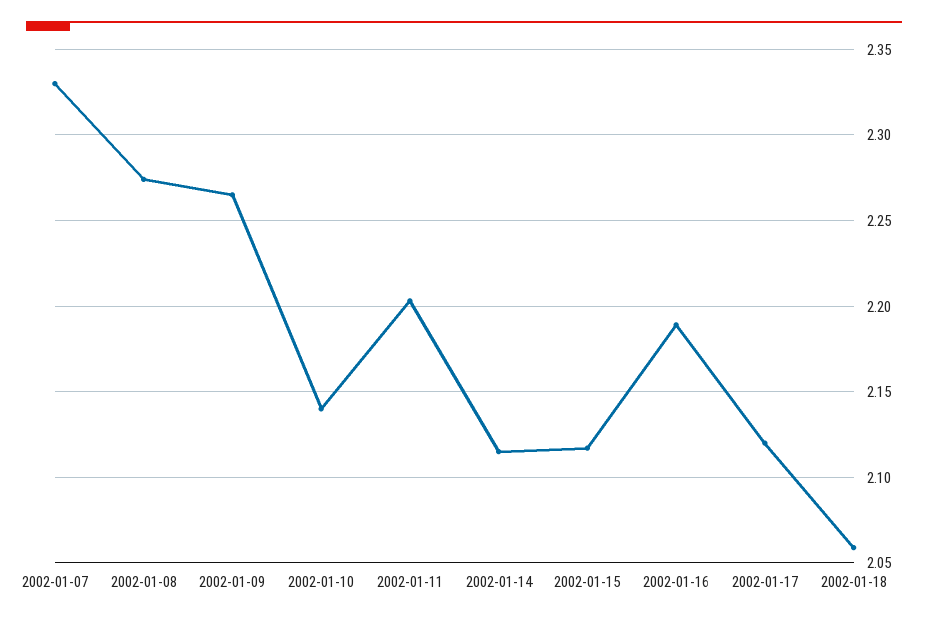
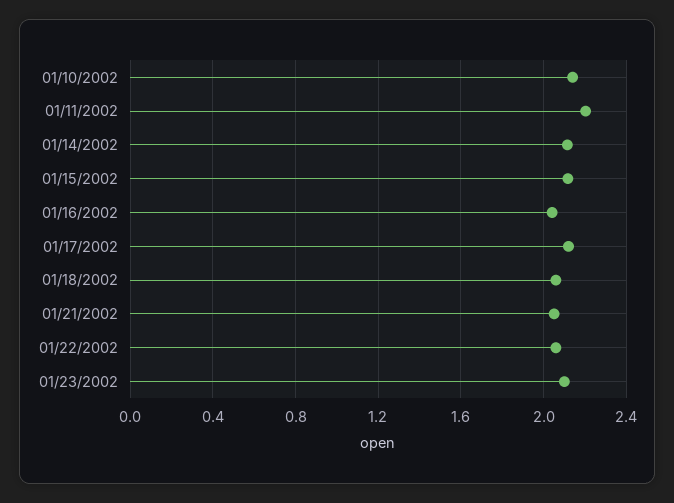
2002-01-07: 2.33 -> none
2002-01-08: 2.275 -> none
2002-01-09: 2.265 -> none
2002-01-16: 2.19 -> 2.05
01/21/2002: none -> 2.05
01/22/2002: none -> 2.05
01/23/2002: none -> 2.1

